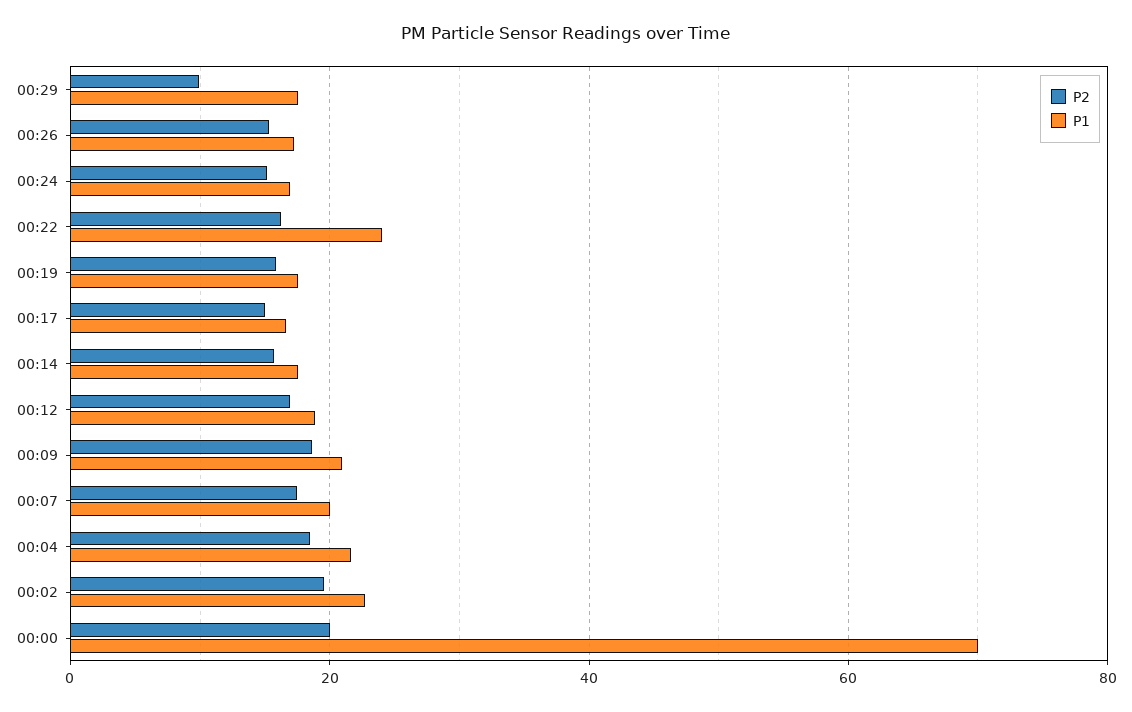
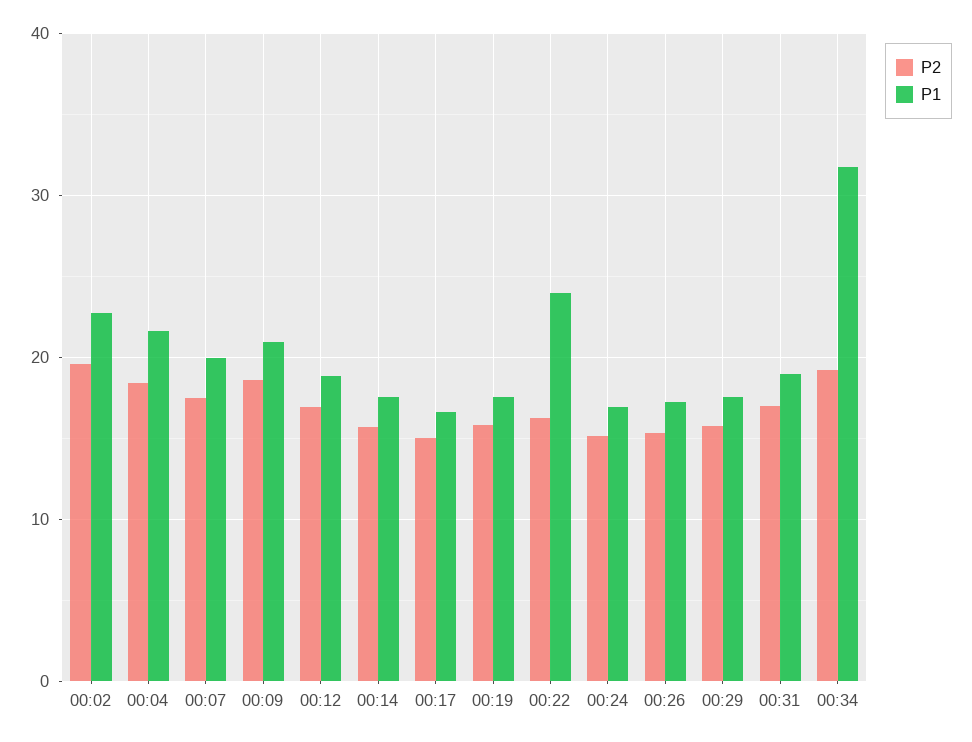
P2, 00:29: 10 -> 16
P2, 00:00: 20 -> none
P1, 00:00: 70 -> none
P2, 00:31: none -> 17
P1, 00:31: none -> 19
P2, 00:34: none -> 19
P1, 00:34: none -> 32

